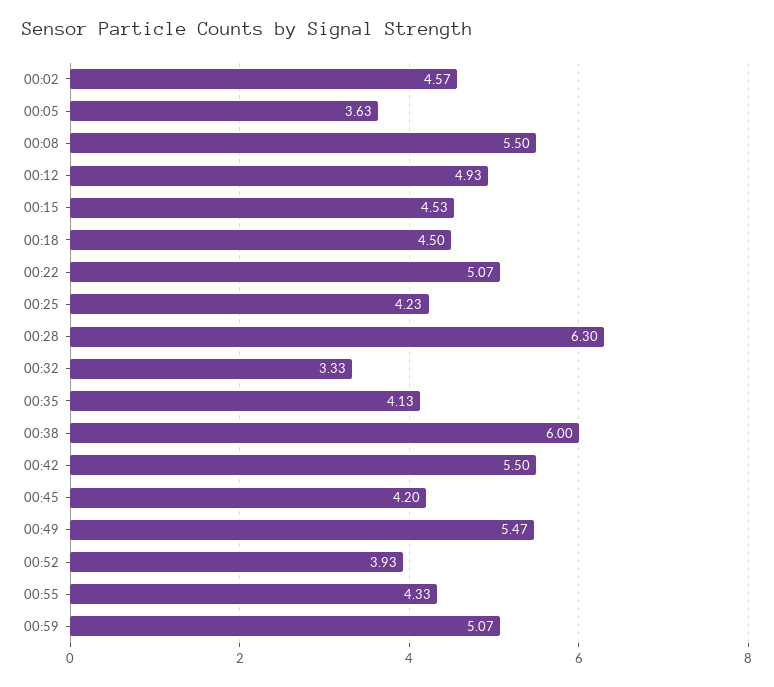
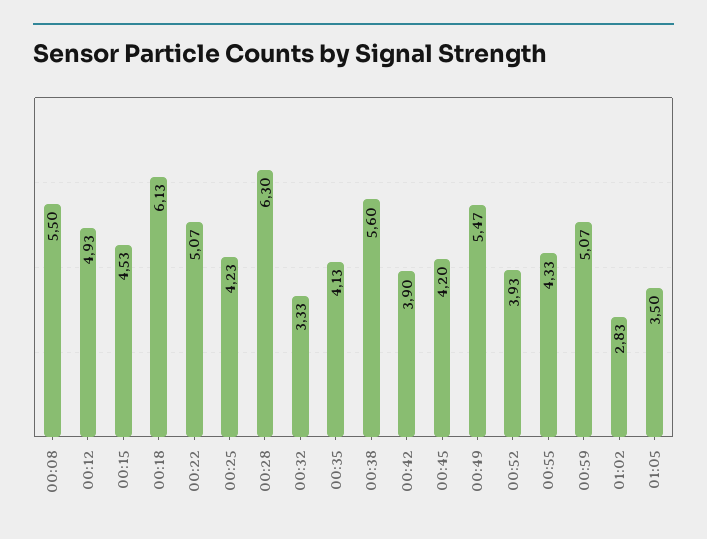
00:02: 4.57 -> none
00:05: 3.63 -> none
00:18: 4.5 -> 6.13
00:38: 6 -> 5.6
00:42: 5.5 -> 3.9
01:02: none -> 2.83
01:05: none -> 3.5

